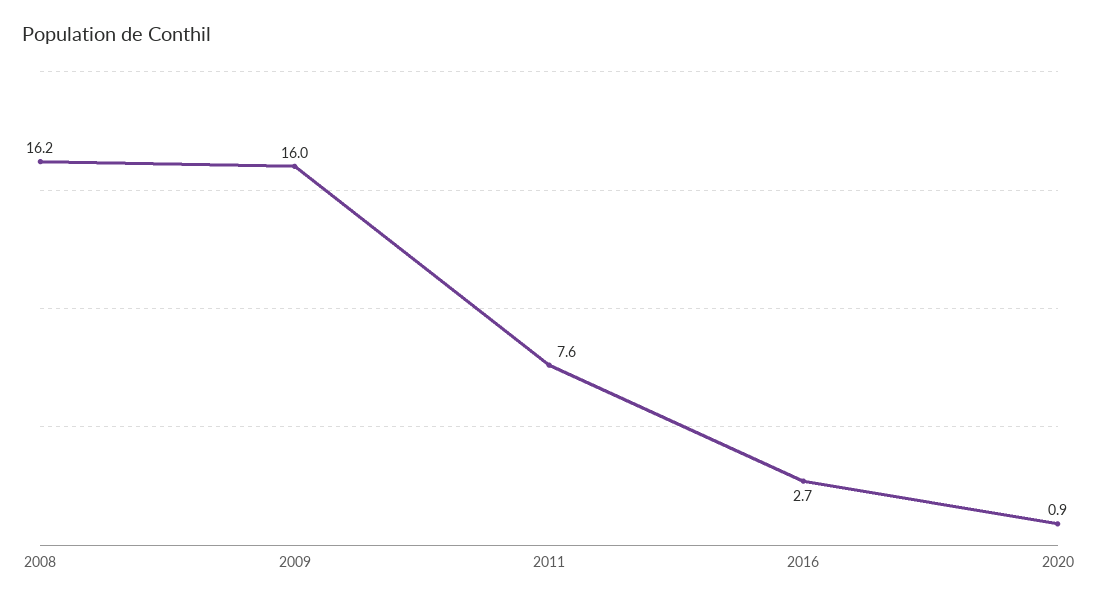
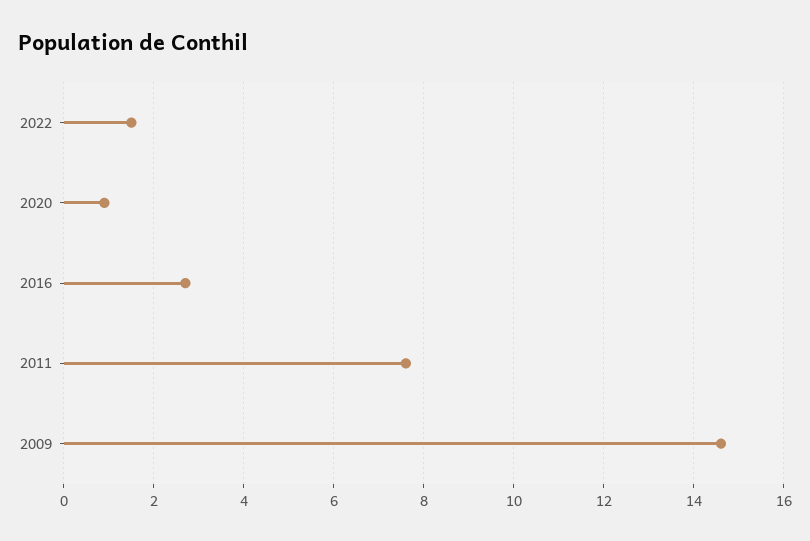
2008: 16.2 -> none
2009: 16 -> 14.5
2022: none -> 1.5

